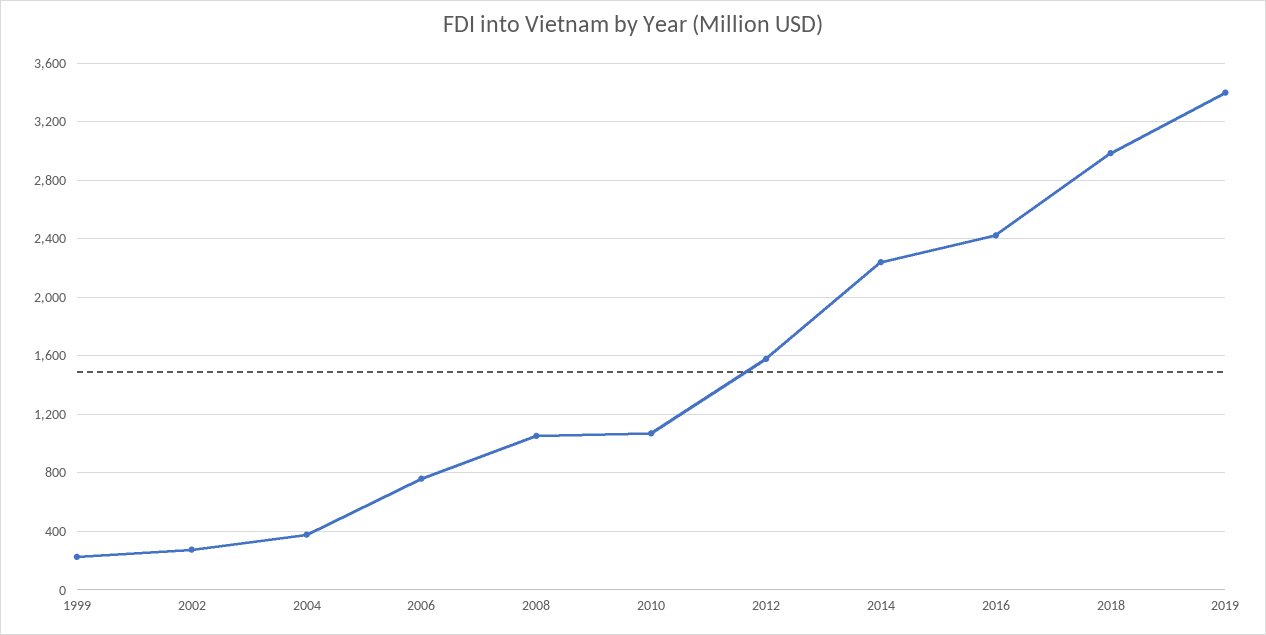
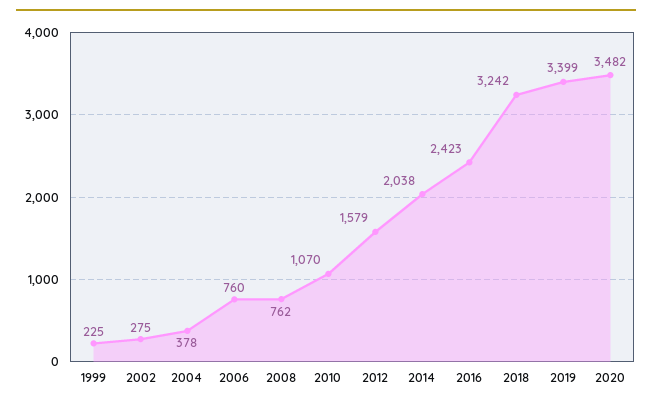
2008: 1050 -> 762
2014: 2250 -> 2038
2018: 3000 -> 3242
2020: none -> 3482

